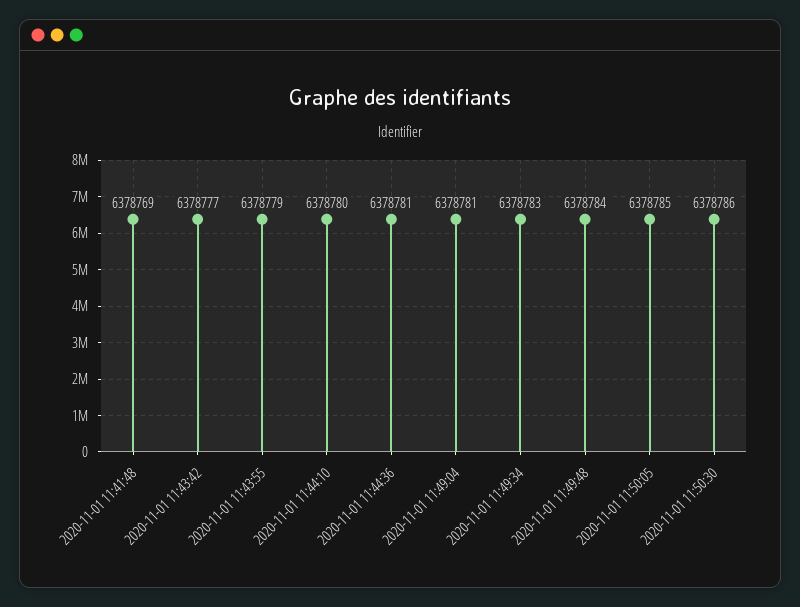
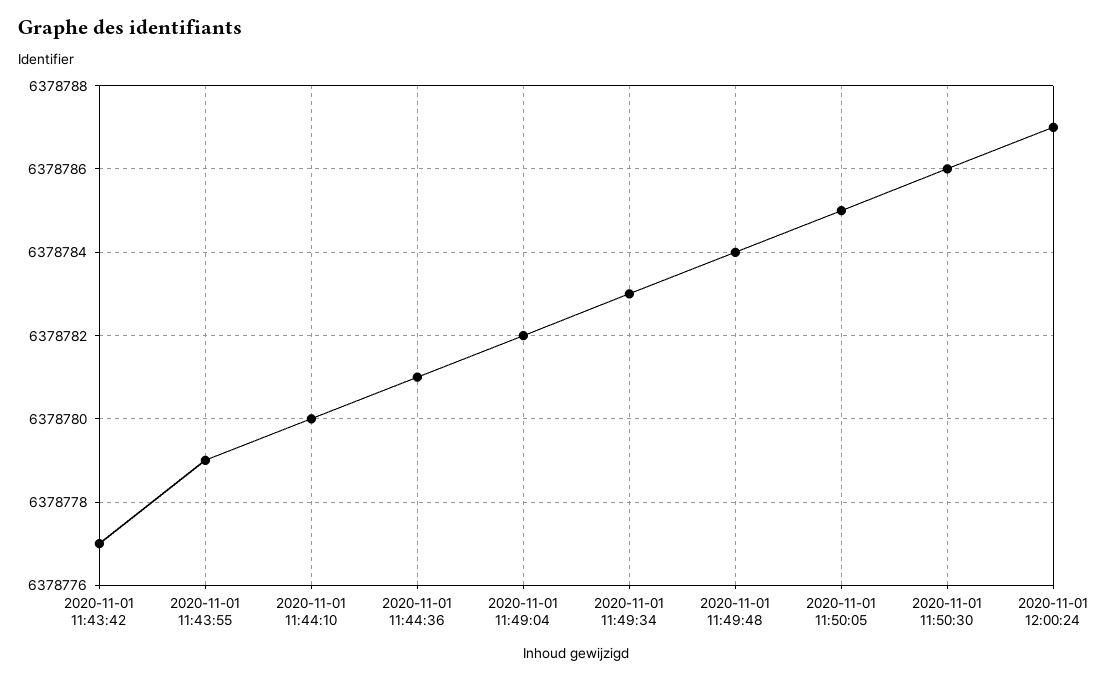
2020-11-01 11:41:48: 6378769 -> none
2020-11-01 11:49:04: 6378781 -> 6378782
2020-11-01 12:00:24: none -> 6378787

